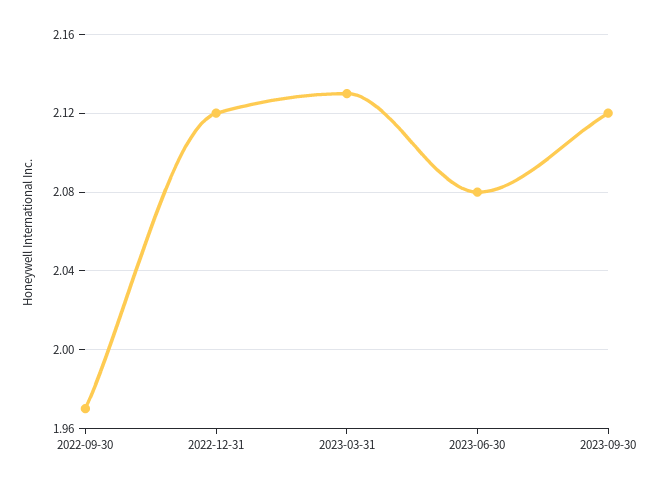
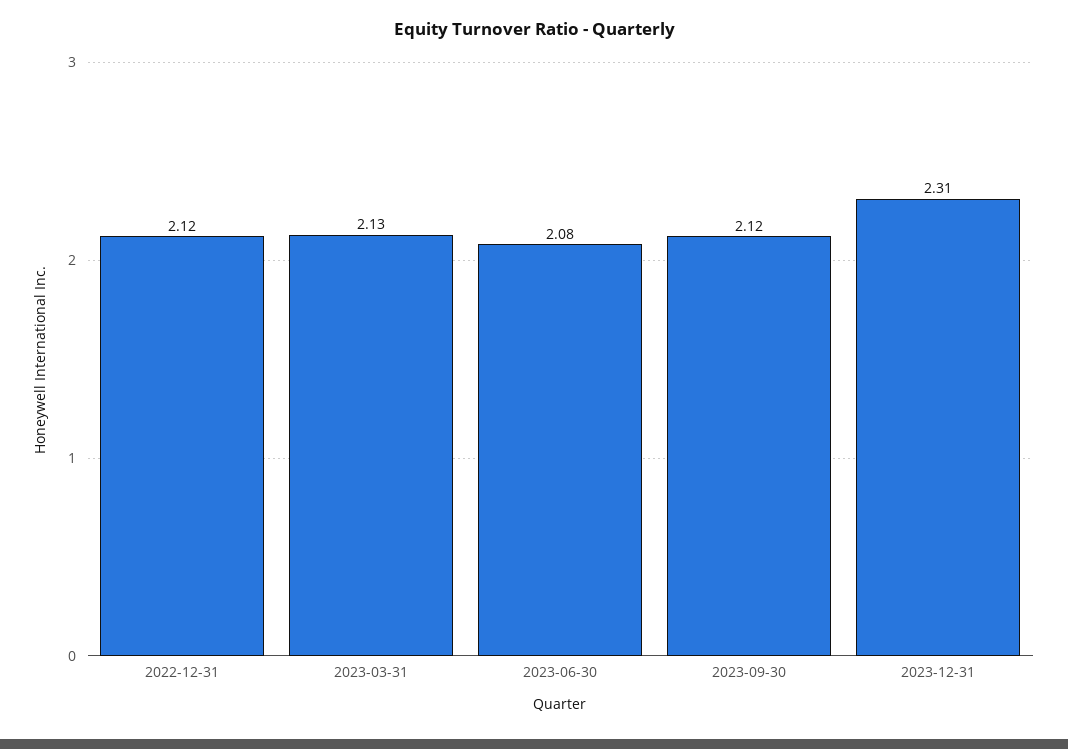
2022-09-30: 1.97 -> none
2023-12-31: none -> 2.31

